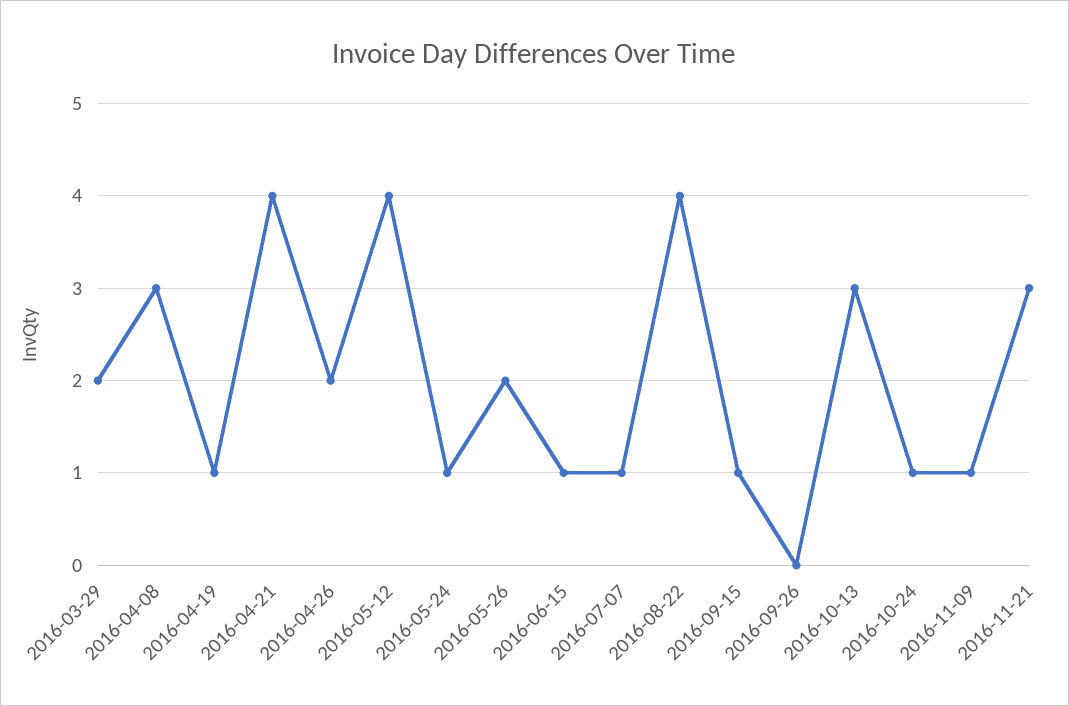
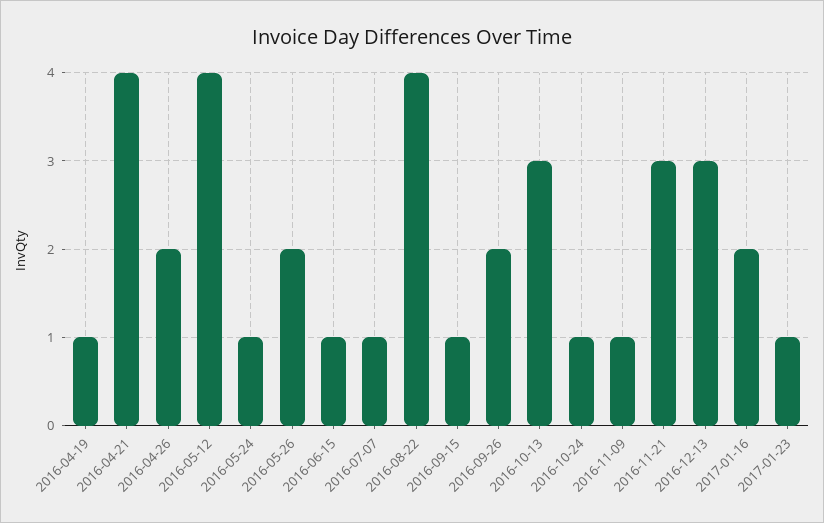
2016-03-29: 2 -> none
2016-04-08: 3 -> none
2016-09-26: 0 -> 2
2016-12-13: none -> 3
2017-01-16: none -> 2
2017-01-23: none -> 1

